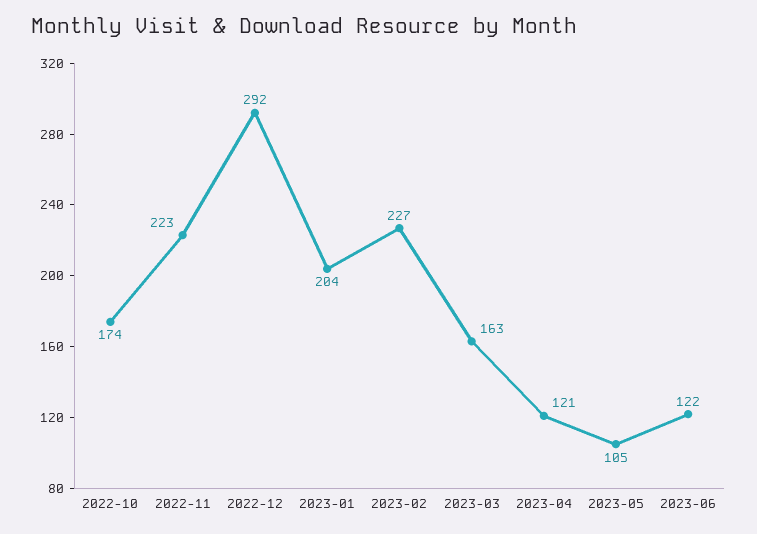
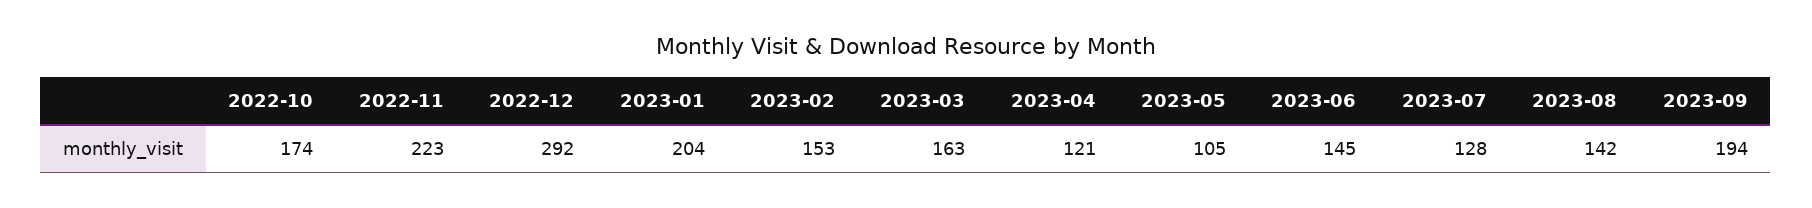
2023-02: 227 -> 153
2023-06: 122 -> 145
2023-07: none -> 128
2023-08: none -> 142
2023-09: none -> 194

